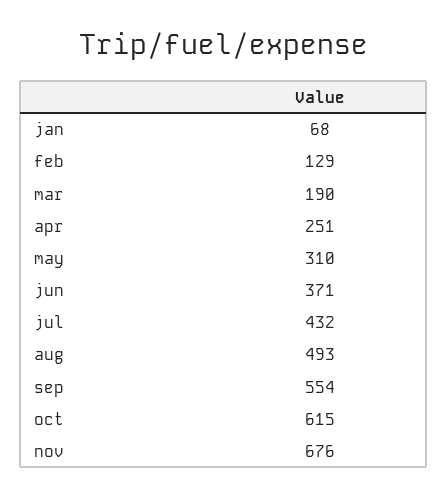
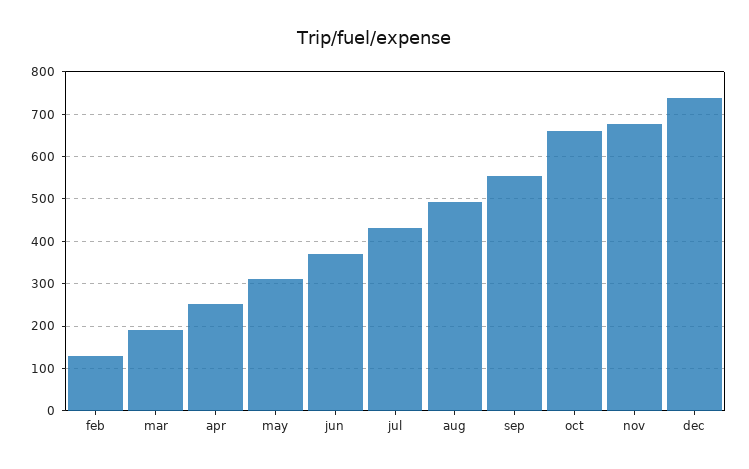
jan: 68 -> none
oct: 615 -> 660
dec: none -> 740

